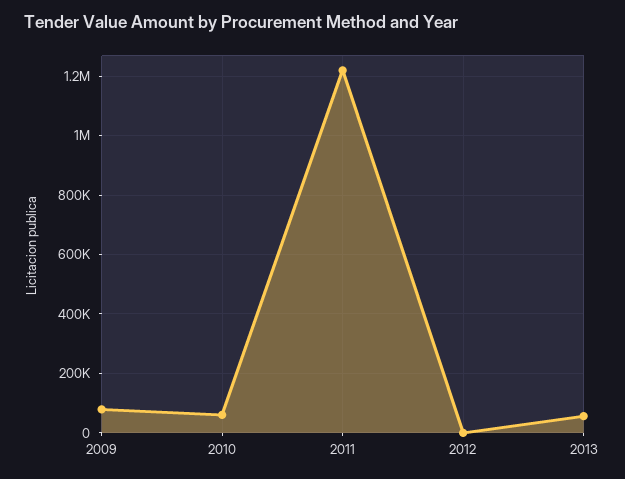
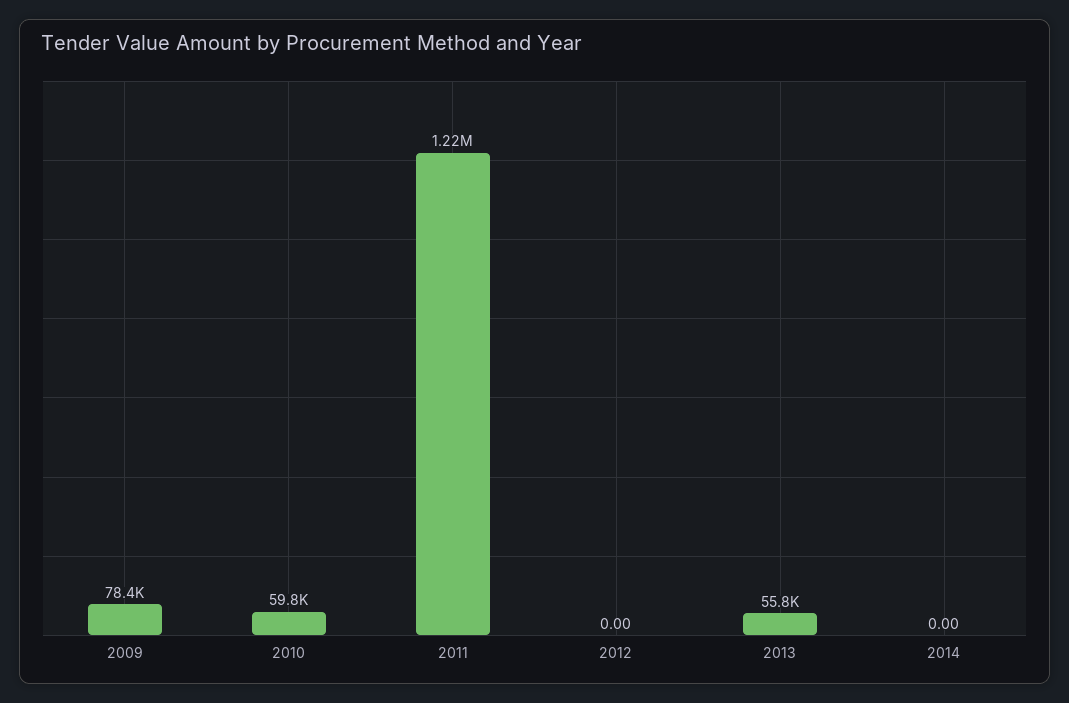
2014: none -> 0

